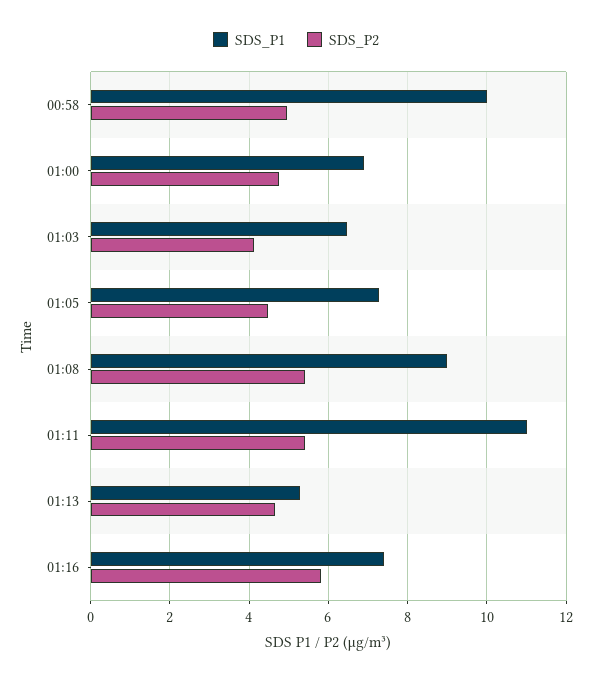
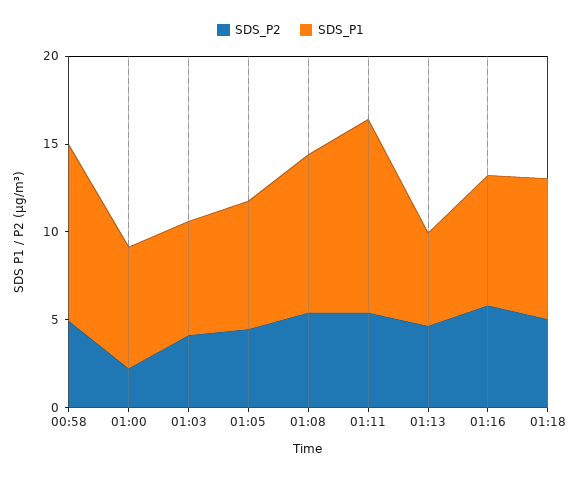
SDS_P2, 01:00: 4.8 -> 2
SDS_P2, 01:18: none -> 5
SDS_P1, 01:18: none -> 8

